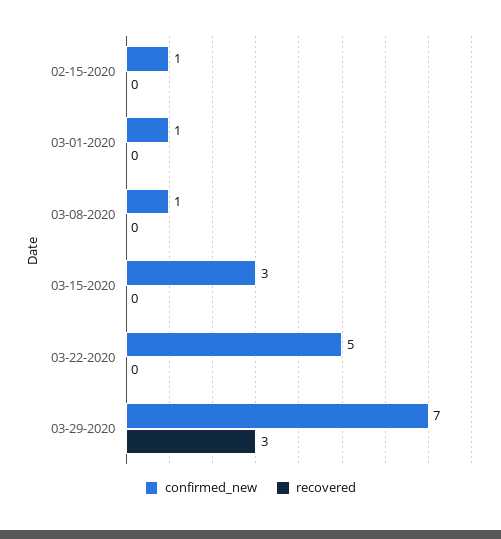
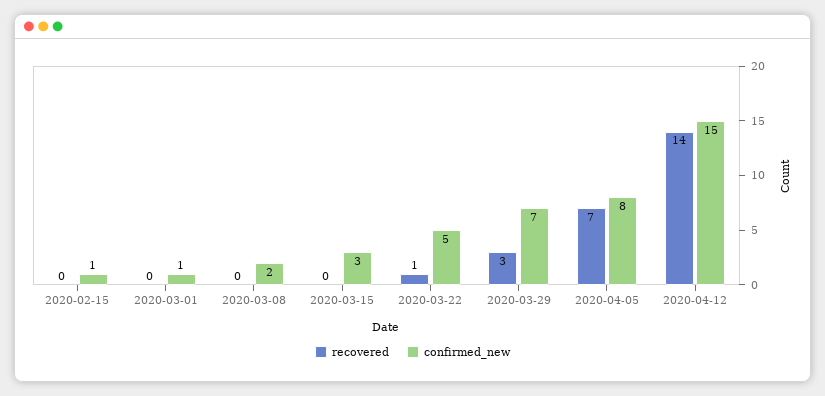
confirmed_new, 03-08-2020: 1 -> 2
recovered, 03-22-2020: 0 -> 1
recovered, 2020-04-05: none -> 7
confirmed_new, 2020-04-05: none -> 8
recovered, 2020-04-12: none -> 14
confirmed_new, 2020-04-12: none -> 15

